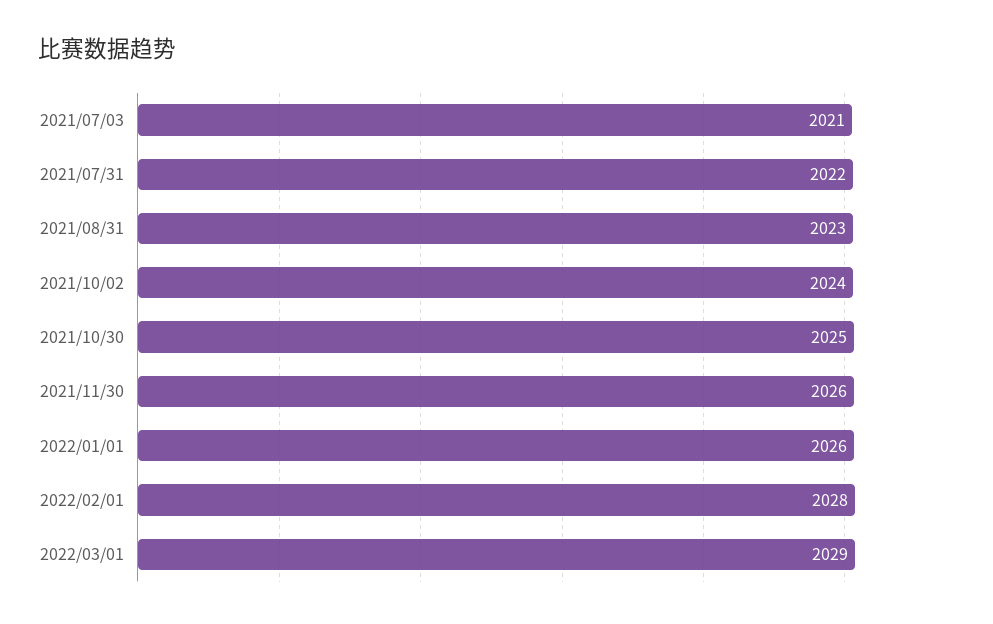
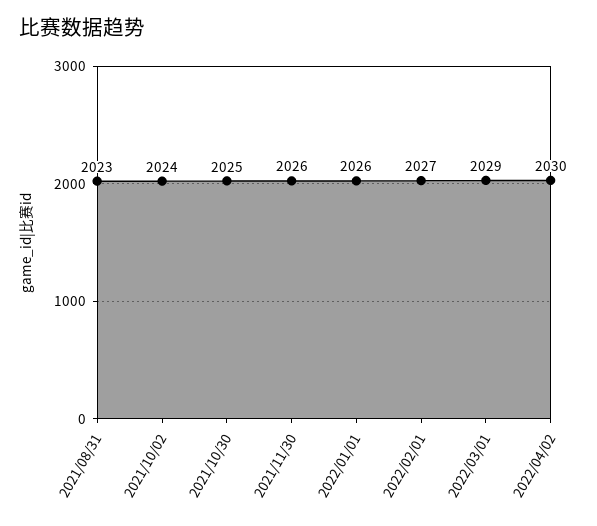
2021/07/03: 2021 -> none
2021/07/31: 2022 -> none
2022/02/01: 2028 -> 2027
2022/04/02: none -> 2030

